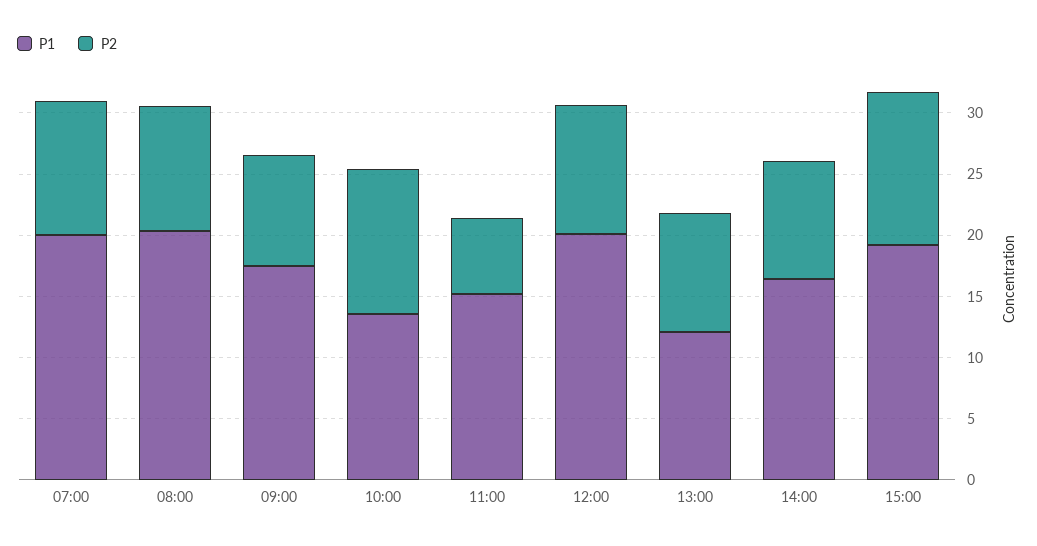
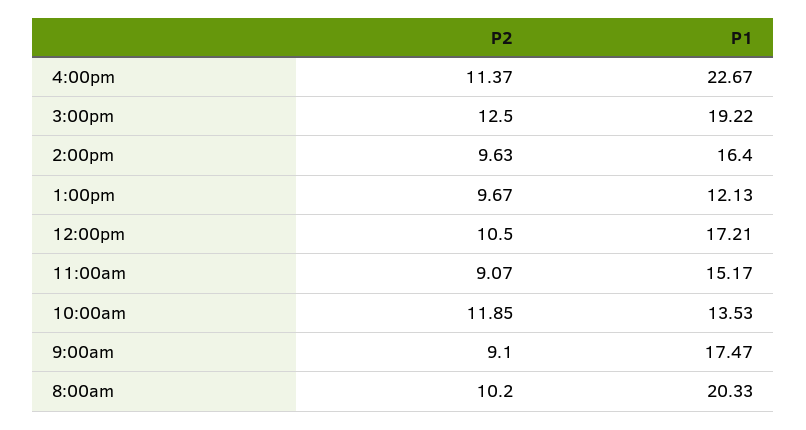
P1, 07:00: 20 -> none
P2, 07:00: 11 -> none
P2, 11:00: 6 -> 9.07
P1, 12:00: 20 -> 17.21
P2, 4:00pm: none -> 11.37
P1, 4:00pm: none -> 22.67

